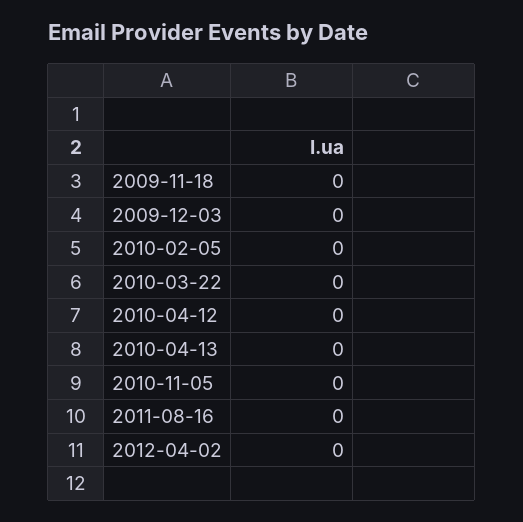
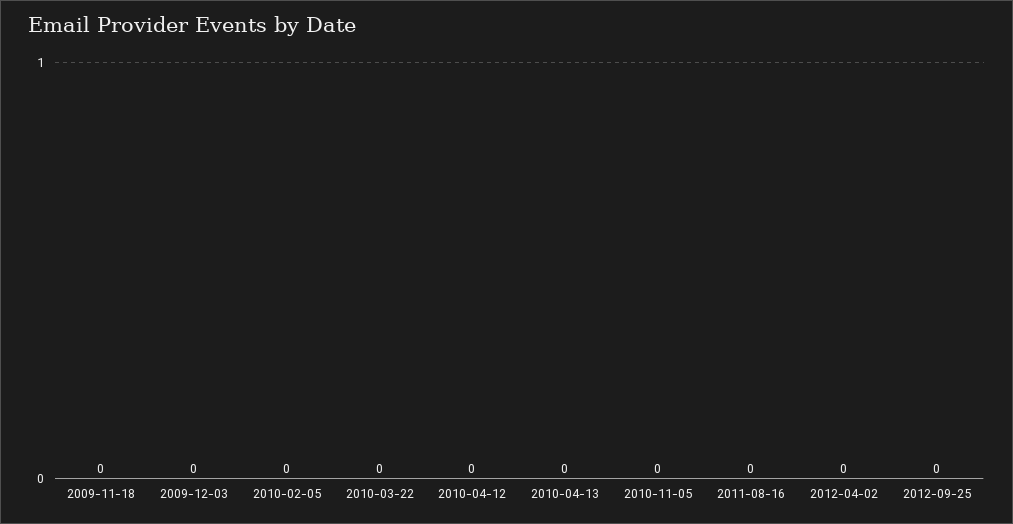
2012-09-25: none -> 0

